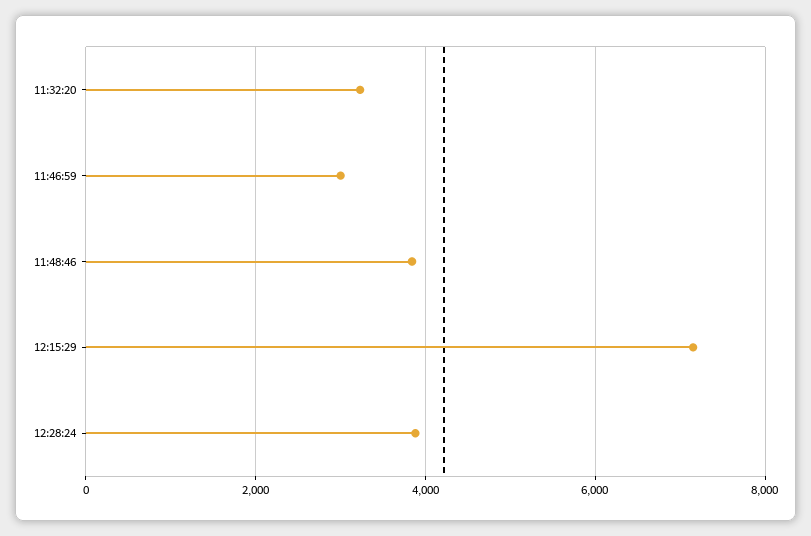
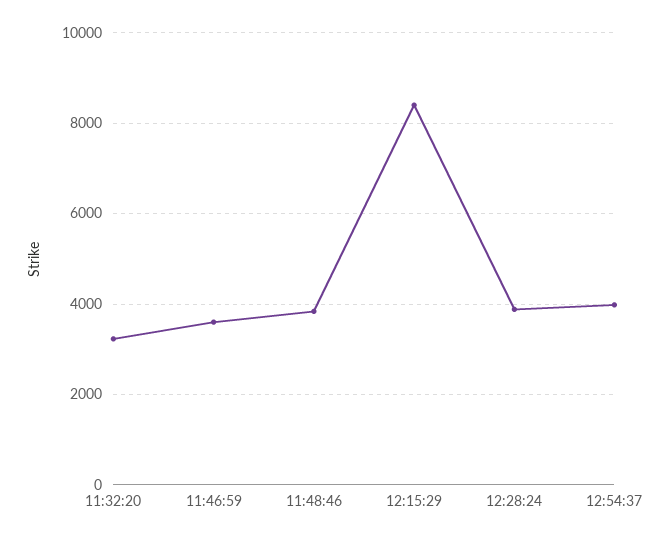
11:46:59: 3000 -> 3600
12:15:29: 7200 -> 8400
12:54:37: none -> 4000

